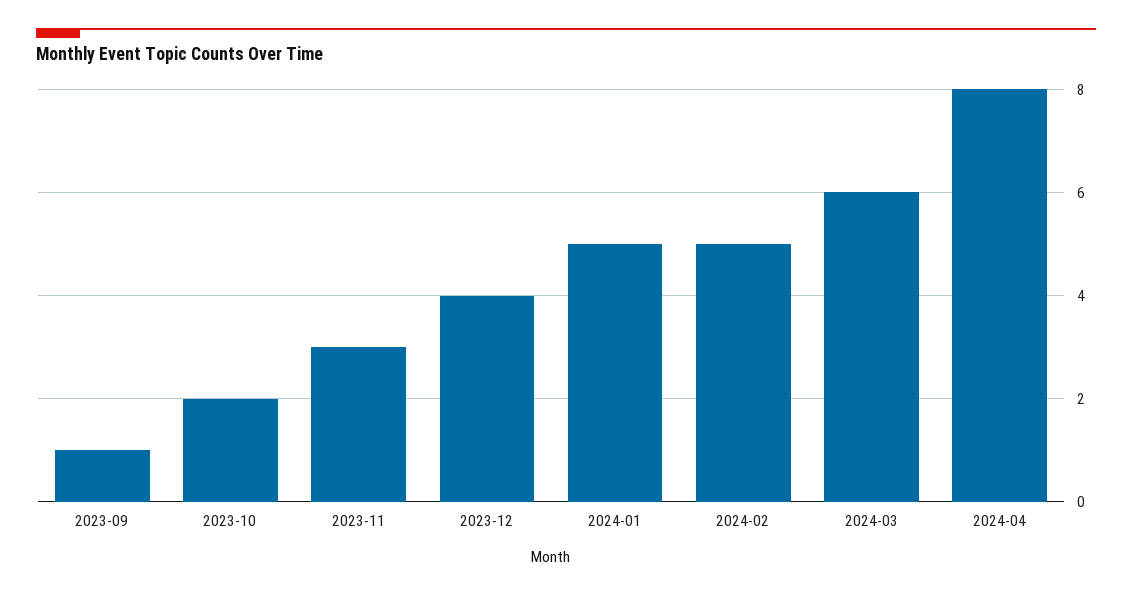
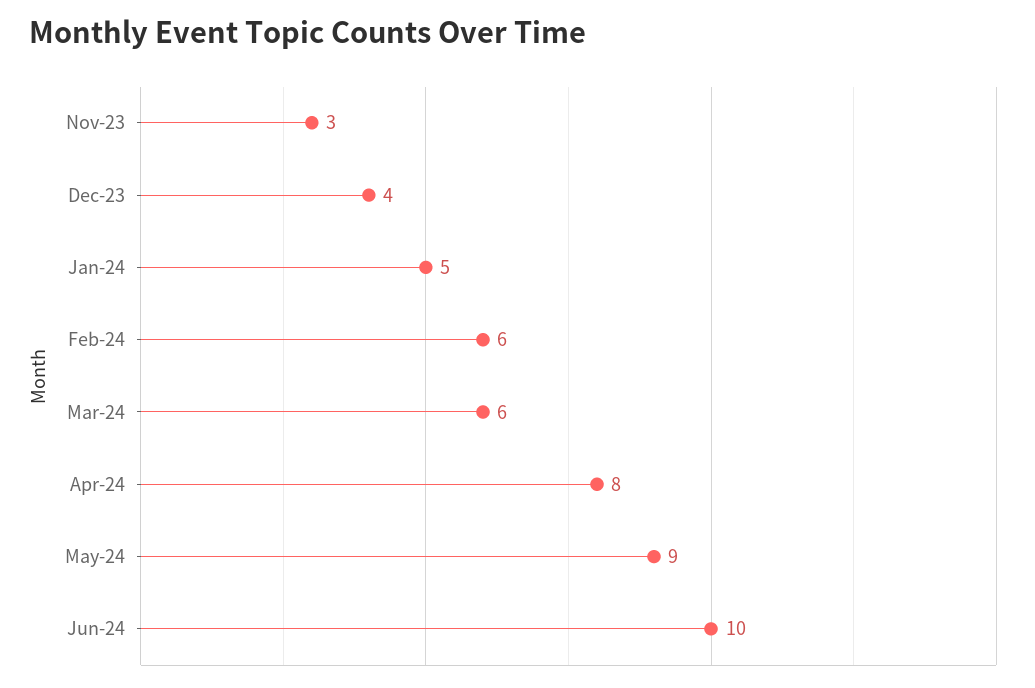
2023-09: 1 -> none
2023-10: 2 -> none
2024-02: 5 -> 6
May-24: none -> 9
Jun-24: none -> 10

